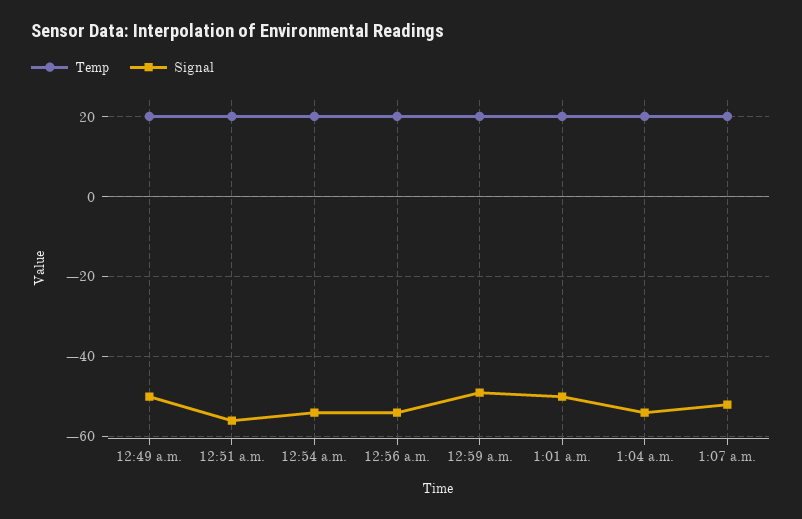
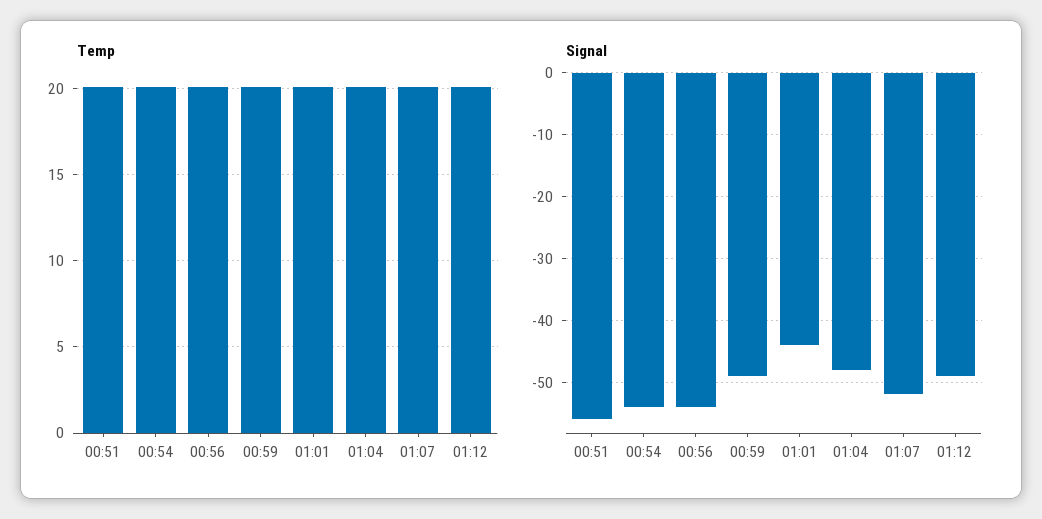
Temp, 12:49 a.m.: 20 -> none
Signal, 12:49 a.m.: -50 -> none
Signal, 1:01 a.m.: -50 -> -44
Signal, 1:04 a.m.: -54 -> -48
Temp, 01:12: none -> 20
Signal, 01:12: none -> -49

